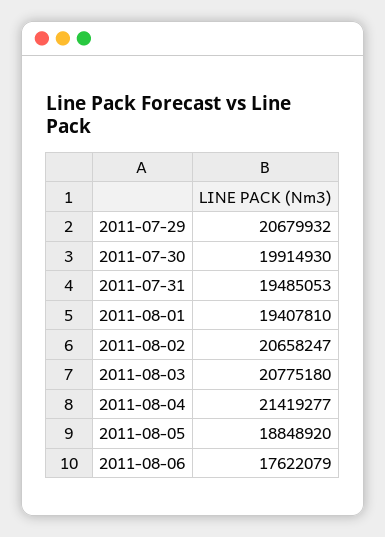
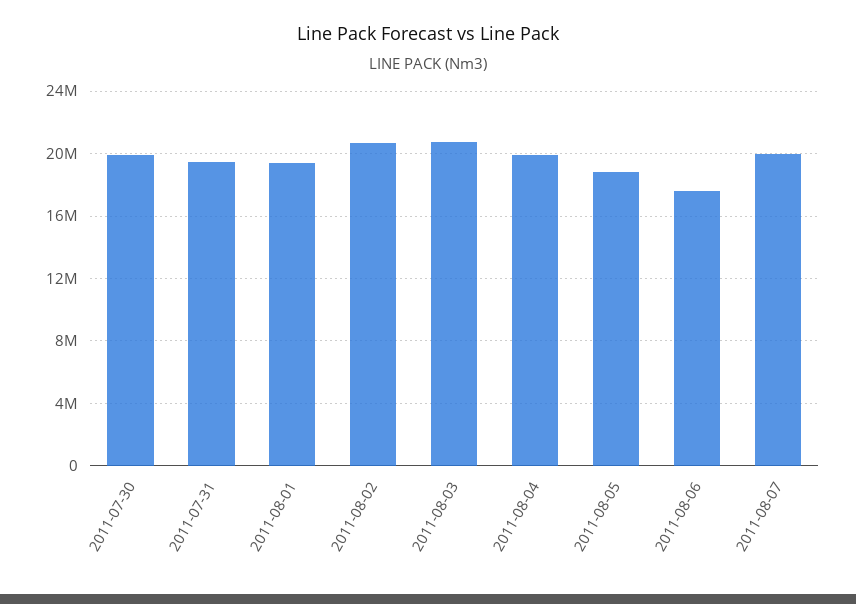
2011-07-29: 20679932 -> none
2011-08-04: 21419277 -> 20000000
2011-08-07: none -> 20000000

